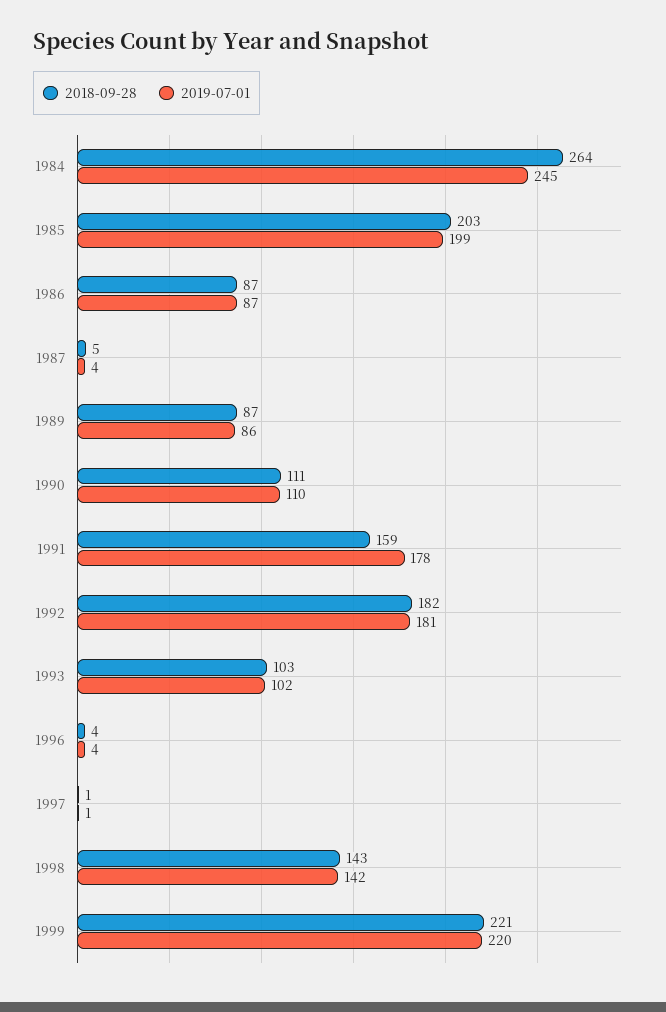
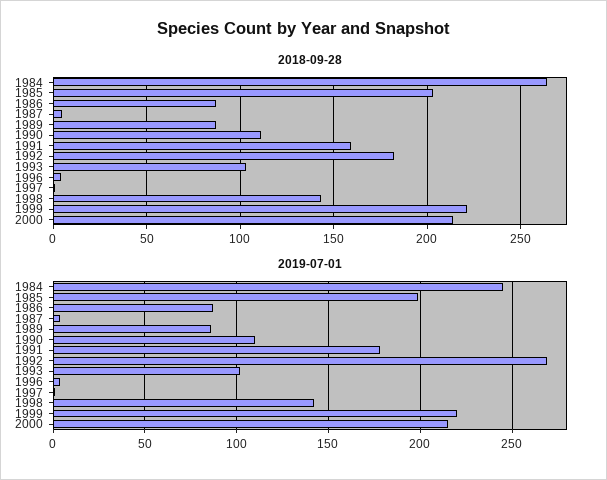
2019-07-01, 1992: 181 -> 270
2018-09-28, 2000: none -> 215
2019-07-01, 2000: none -> 215

